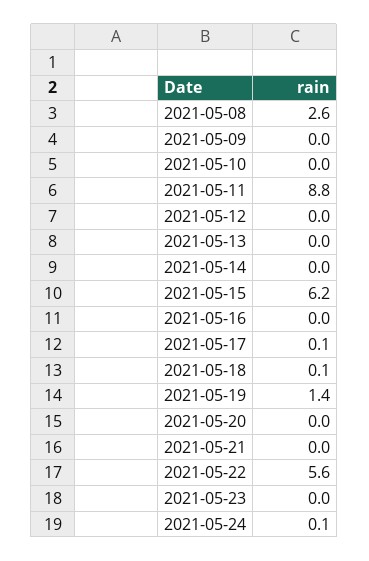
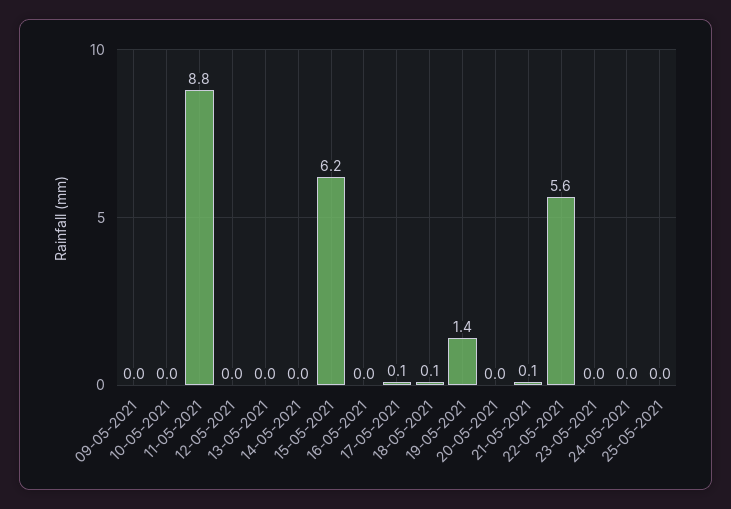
2021-05-08: 2.6 -> none
2021-05-21: 0 -> 0.1
2021-05-24: 0.1 -> 0
25-05-2021: none -> 0

